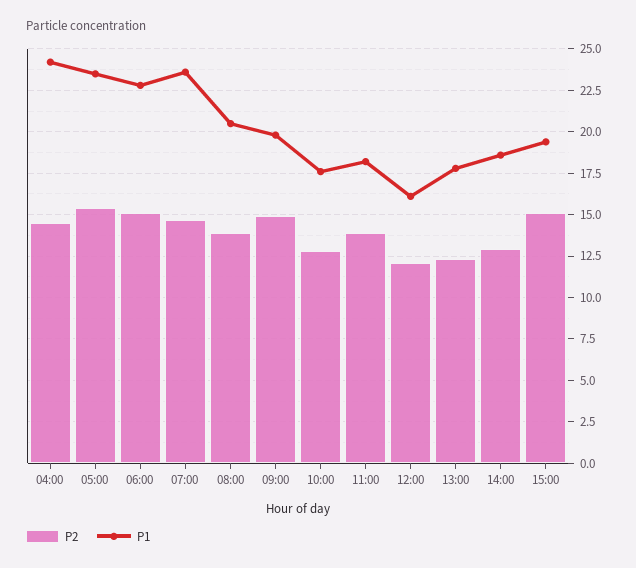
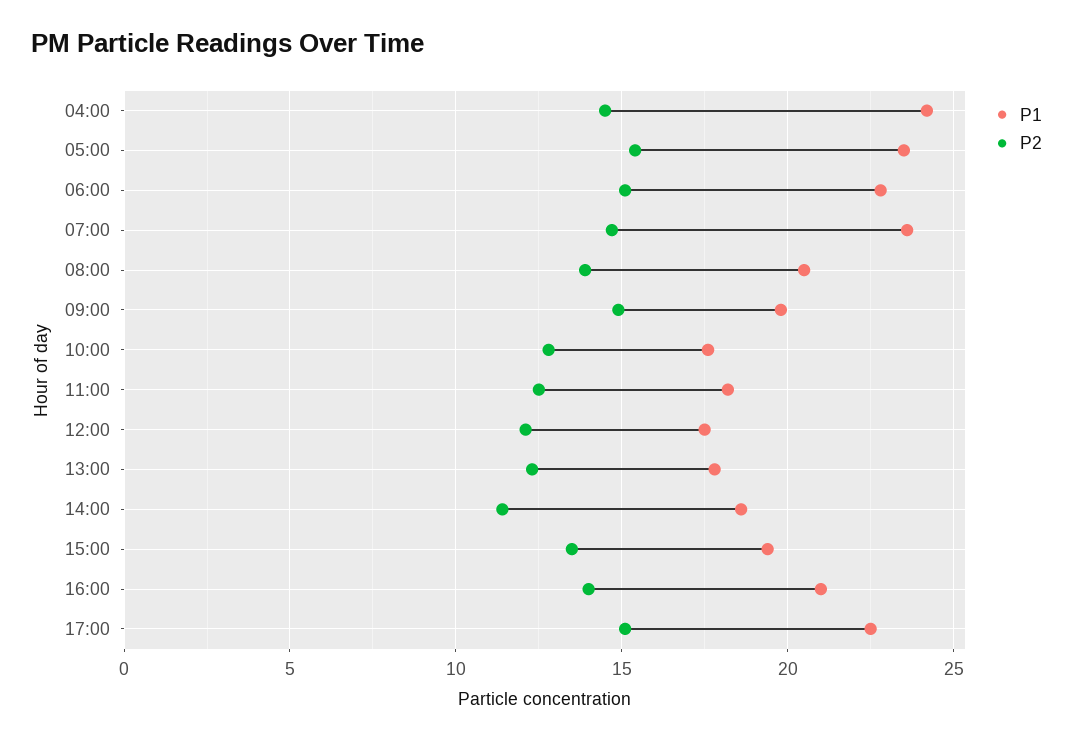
P2, 11:00: 14 -> 12.5
P1, 12:00: 16 -> 17.5
P2, 14:00: 13 -> 11.5
P2, 15:00: 15 -> 13.5
P1, 16:00: none -> 21
P2, 16:00: none -> 14
P1, 17:00: none -> 22.5
P2, 17:00: none -> 15

